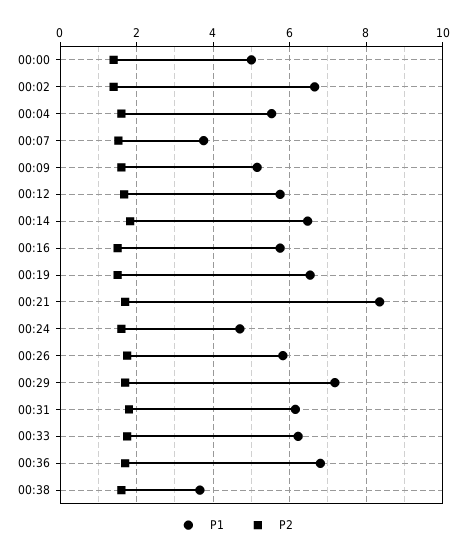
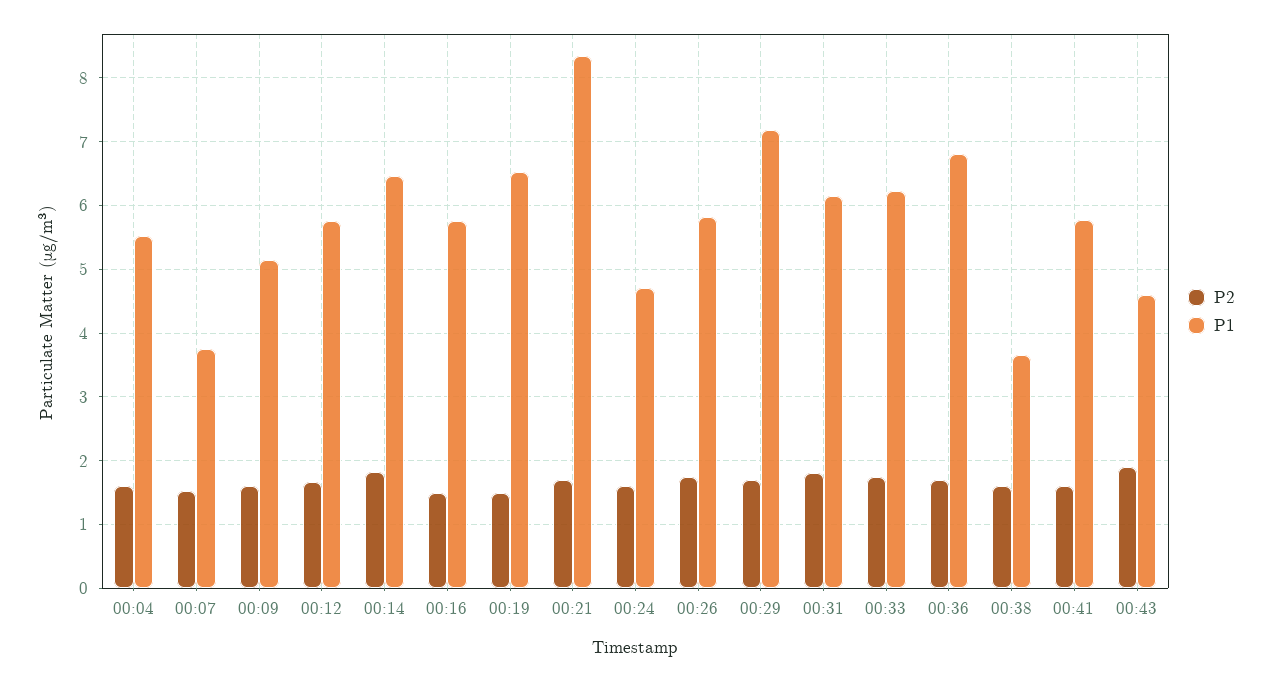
P1, 00:00: 5 -> none
P2, 00:00: 1.4 -> none
P1, 00:02: 6.6 -> none
P2, 00:02: 1.4 -> none
P2, 00:41: none -> 1.6
P1, 00:41: none -> 5.8
P2, 00:43: none -> 1.9
P1, 00:43: none -> 4.6

